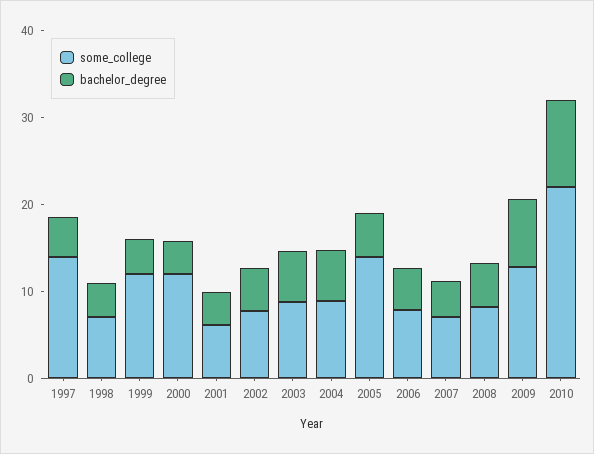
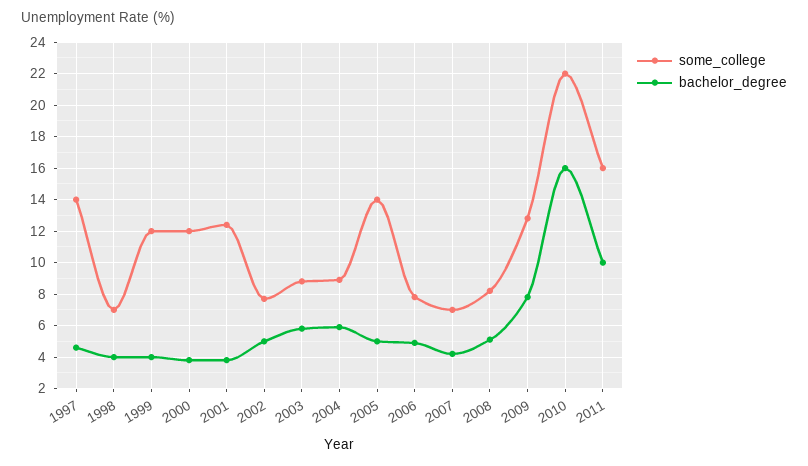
some_college, 2001: 6 -> 12.5
bachelor_degree, 2010: 10 -> 16
some_college, 2011: none -> 16
bachelor_degree, 2011: none -> 10

